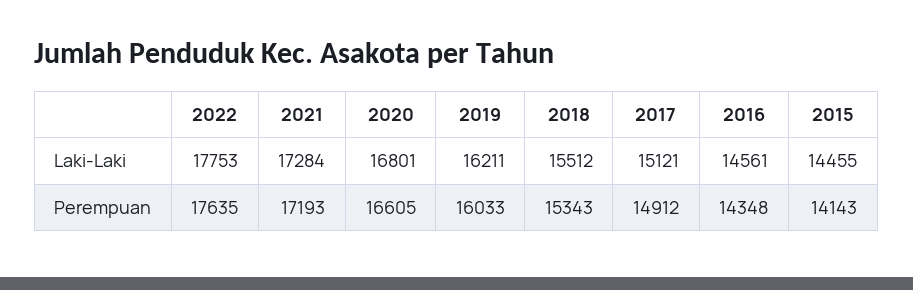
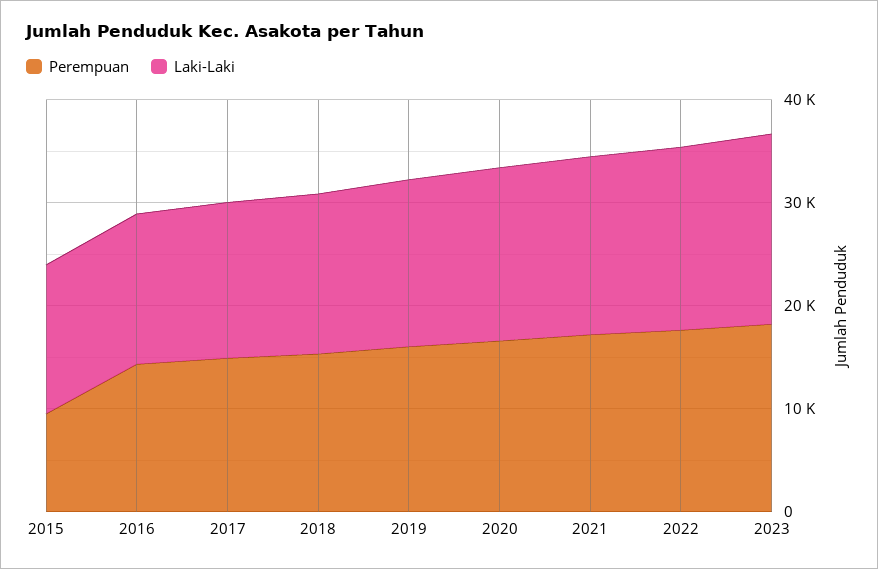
Perempuan, 2015: 14143 -> 10000
Perempuan, 2023: none -> 18000
Laki-Laki, 2023: none -> 18000

